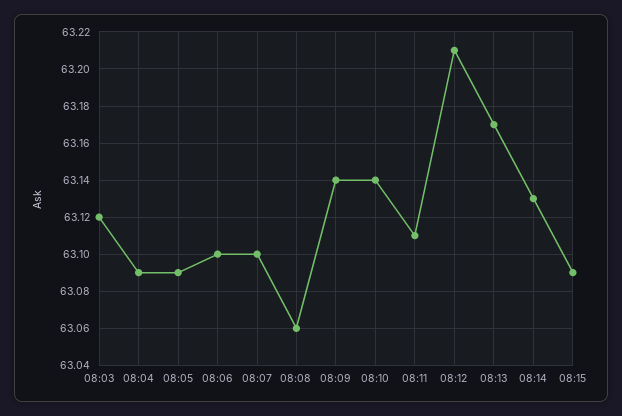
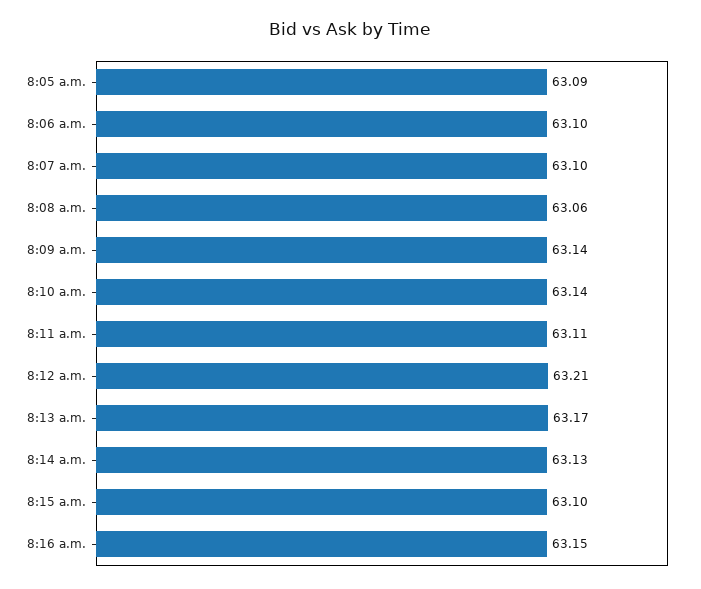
08:03: 63.12 -> none
08:04: 63.09 -> none
08:15: 63.09 -> 63.1
8:16 a.m.: none -> 63.15

